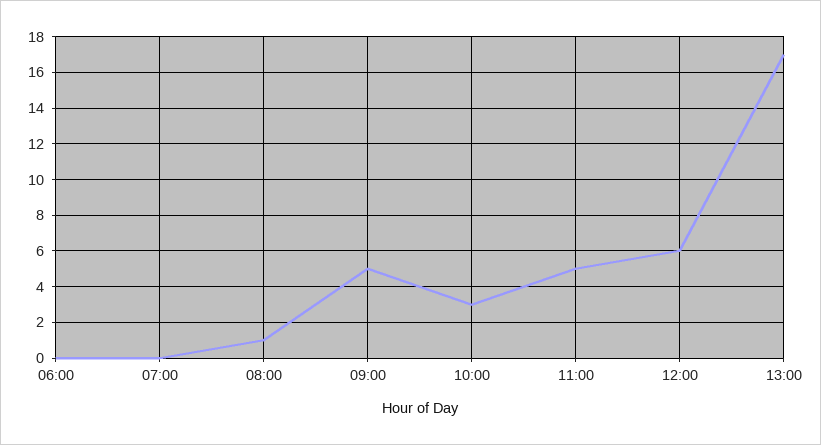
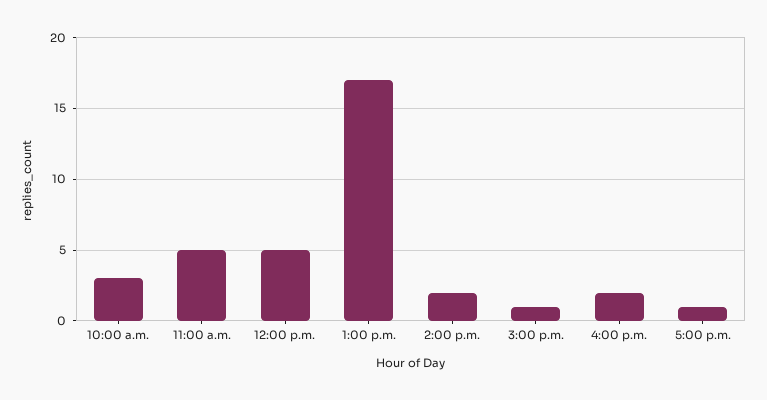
06:00: 0 -> none
07:00: 0 -> none
08:00: 1 -> none
09:00: 5 -> none
12:00: 6 -> 5
2:00 p.m.: none -> 2
3:00 p.m.: none -> 1
4:00 p.m.: none -> 2
5:00 p.m.: none -> 1

